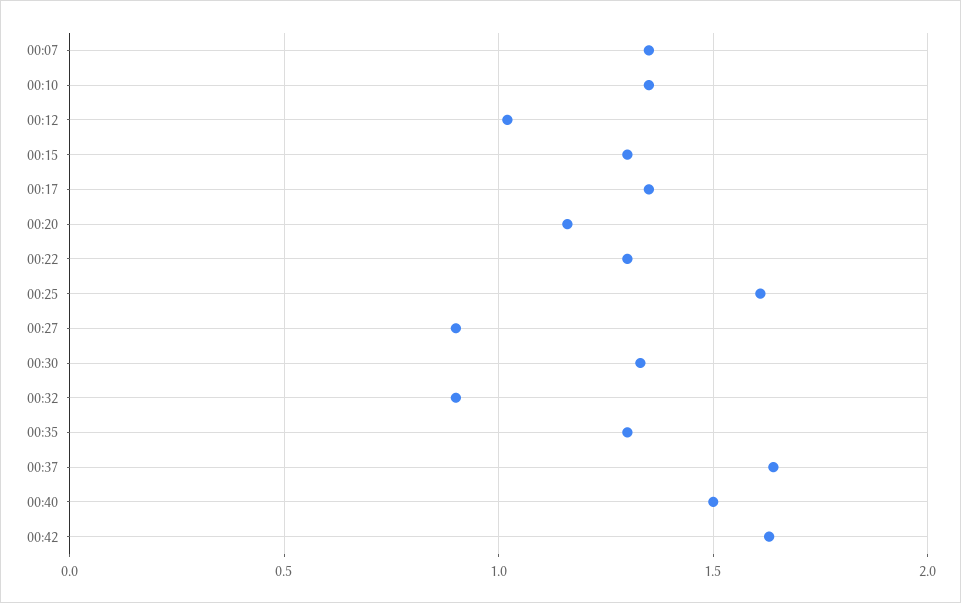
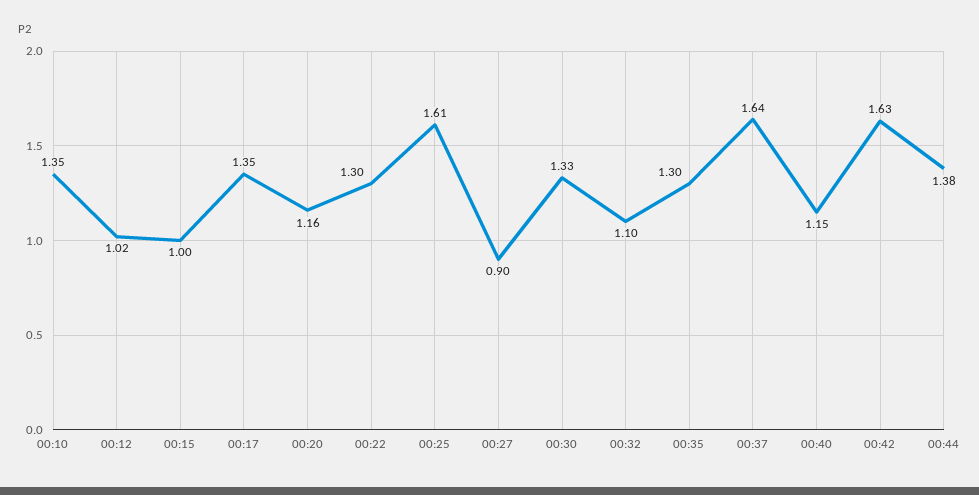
00:07: 1.35 -> none
00:15: 1.3 -> 1
00:32: 0.9 -> 1.1
00:40: 1.5 -> 1.15
00:44: none -> 1.38

